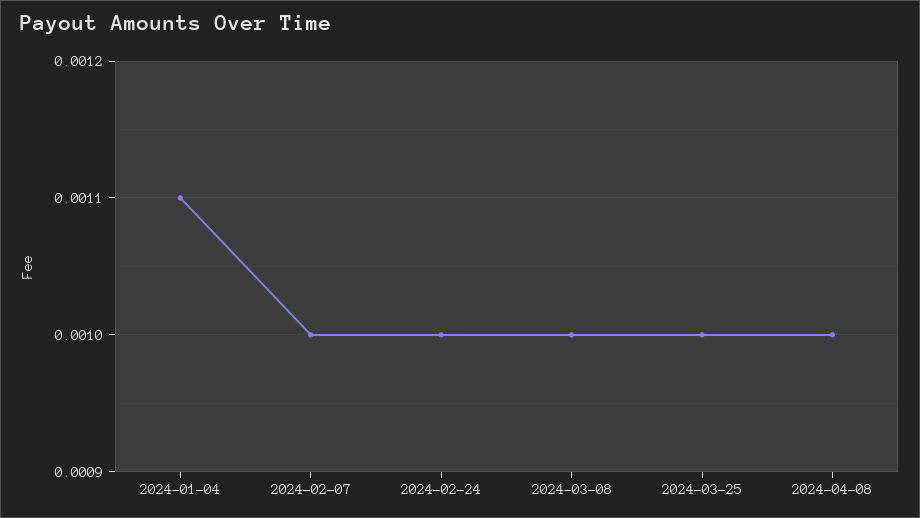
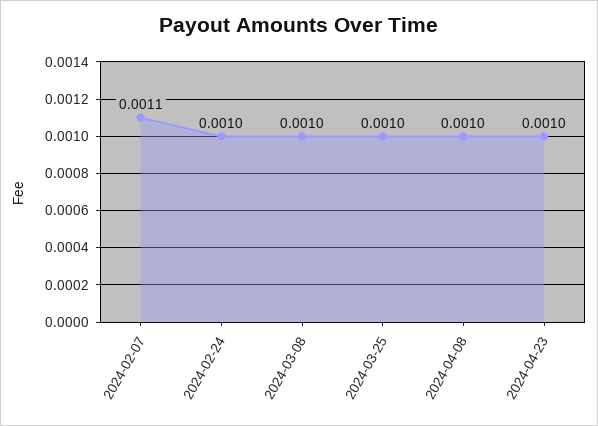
2024-01-04: 0.0011 -> none
2024-02-07: 0.001 -> 0.0011
2024-04-23: none -> 0.001

